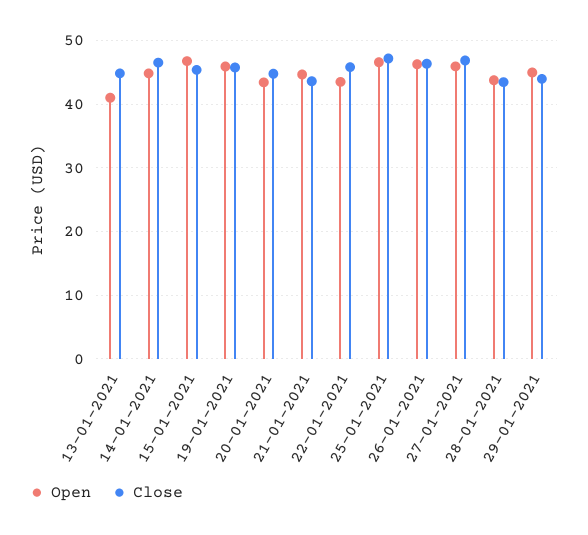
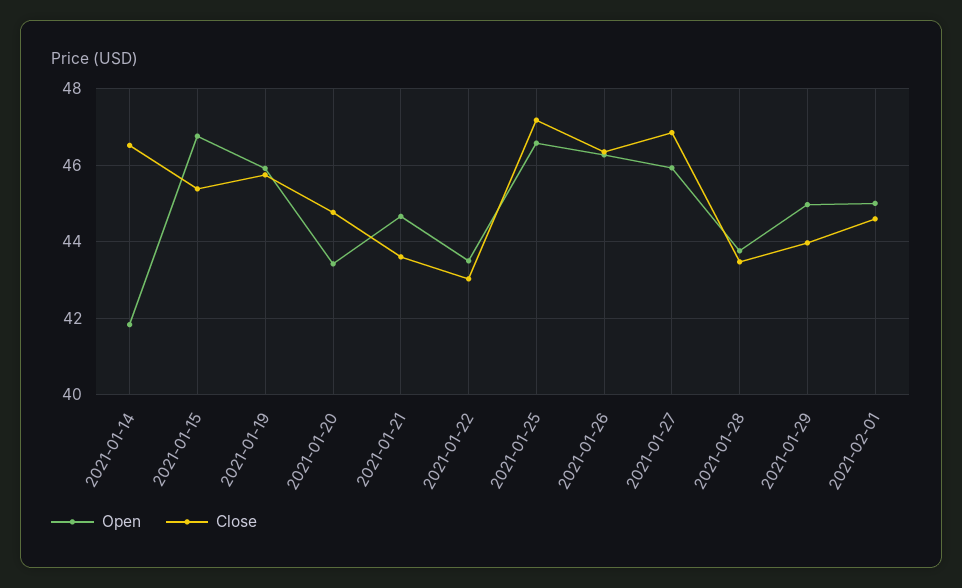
Open, 13-01-2021: 41 -> none
Close, 13-01-2021: 45 -> none
Open, 14-01-2021: 45 -> 41.8
Close, 22-01-2021: 46 -> 43
Open, 2021-02-01: none -> 45
Close, 2021-02-01: none -> 44.6

